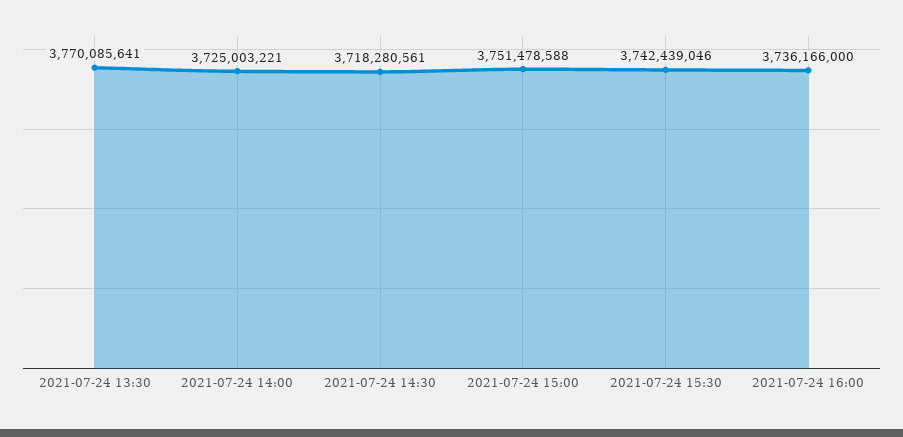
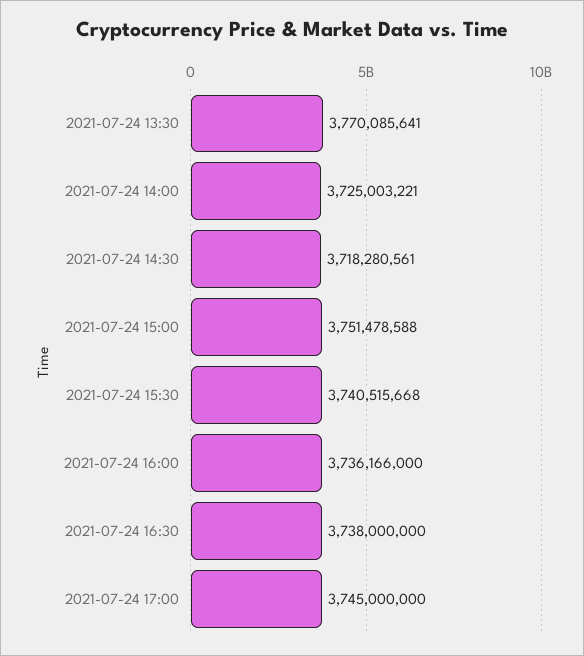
2021-07-24 15:30: 3742439046 -> 3740515668
2021-07-24 16:30: none -> 3738000000
2021-07-24 17:00: none -> 3745000000

